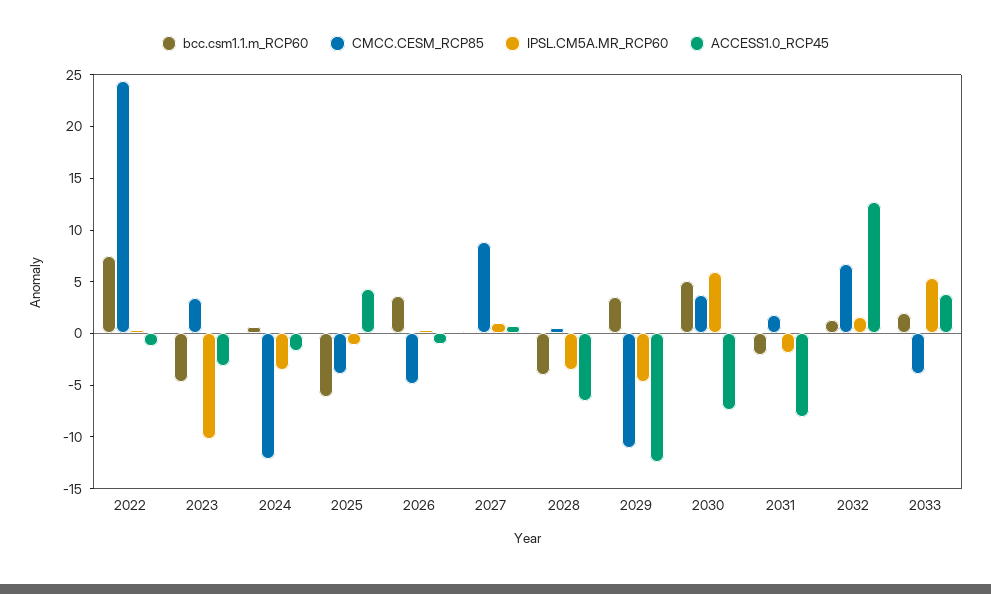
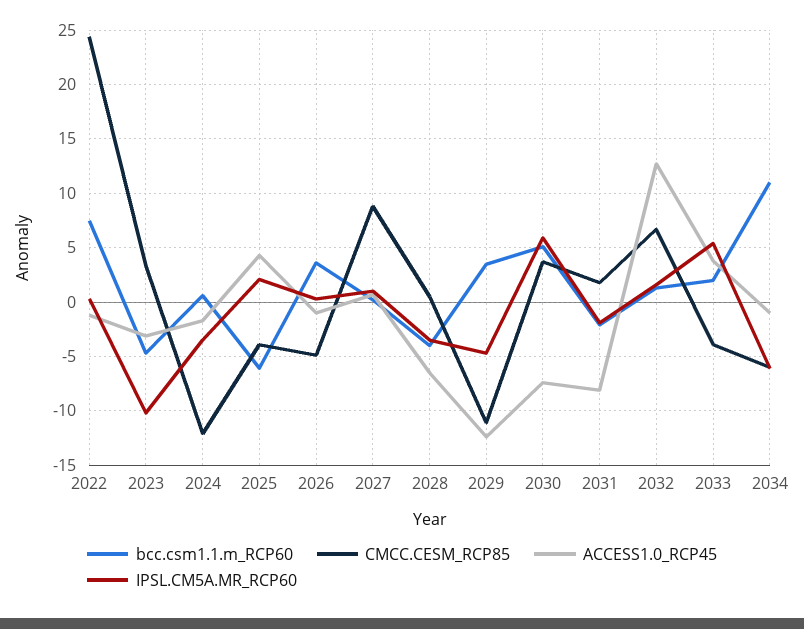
IPSL.CM5A.MR_RCP60, 2025: -1 -> 2
bcc.csm1.1.m_RCP60, 2034: none -> 11
CMCC.CESM_RCP85, 2034: none -> -6
ACCESS1.0_RCP45, 2034: none -> -1
IPSL.CM5A.MR_RCP60, 2034: none -> -6

